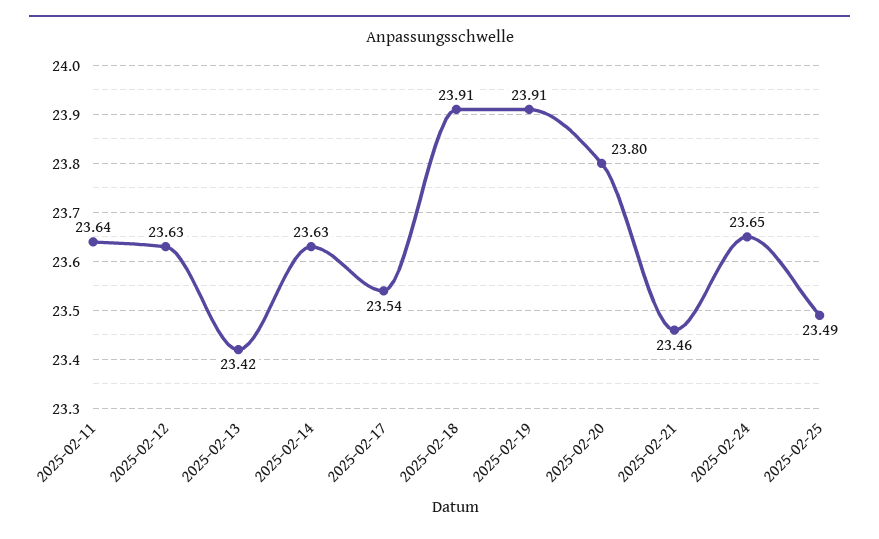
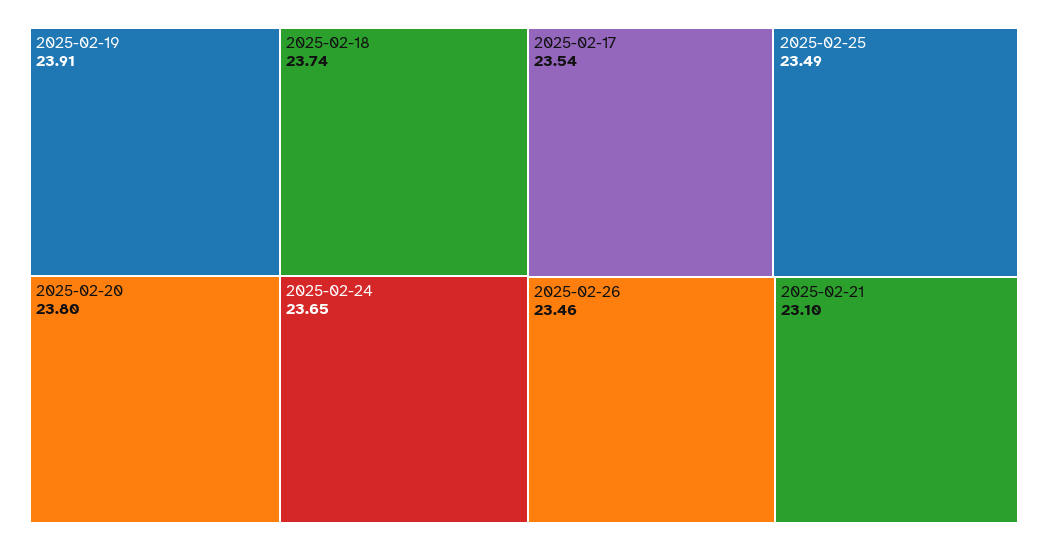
2025-02-11: 23.64 -> none
2025-02-12: 23.63 -> none
2025-02-13: 23.42 -> none
2025-02-14: 23.63 -> none
2025-02-18: 23.91 -> 23.74
2025-02-21: 23.46 -> 23.1
2025-02-26: none -> 23.46

